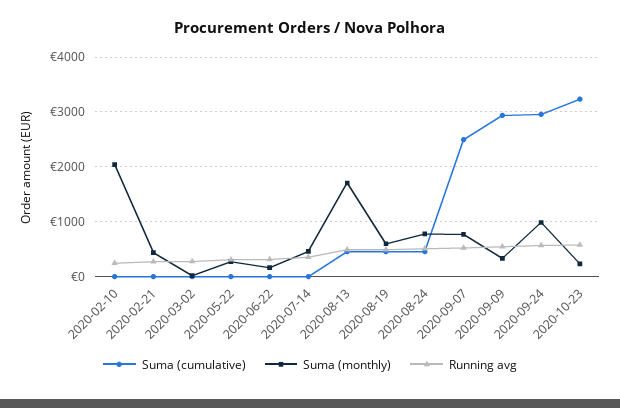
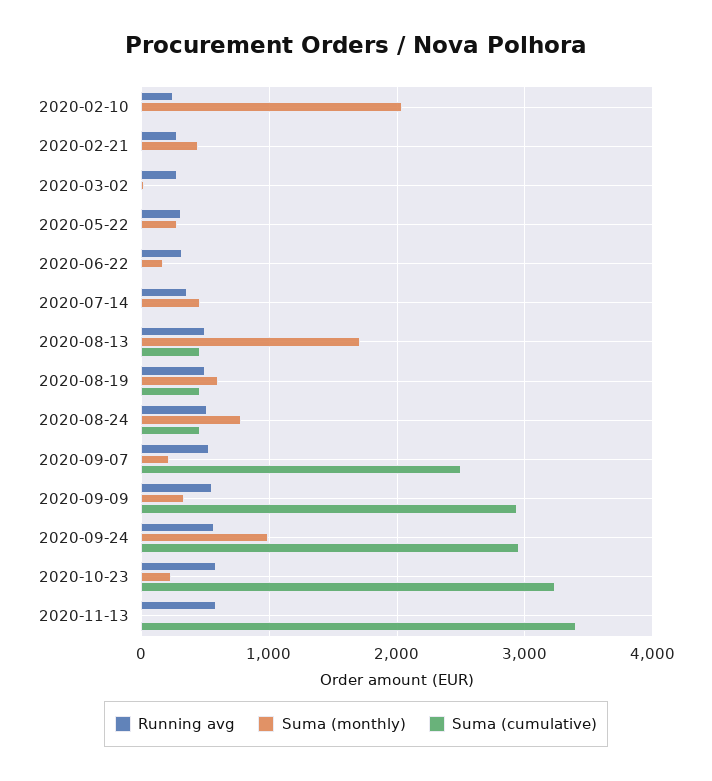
Suma (monthly), 2020-09-07: 800 -> 200
Running avg, 2020-11-13: none -> 600
Suma (monthly), 2020-11-13: none -> 0
Suma (cumulative), 2020-11-13: none -> 3400

